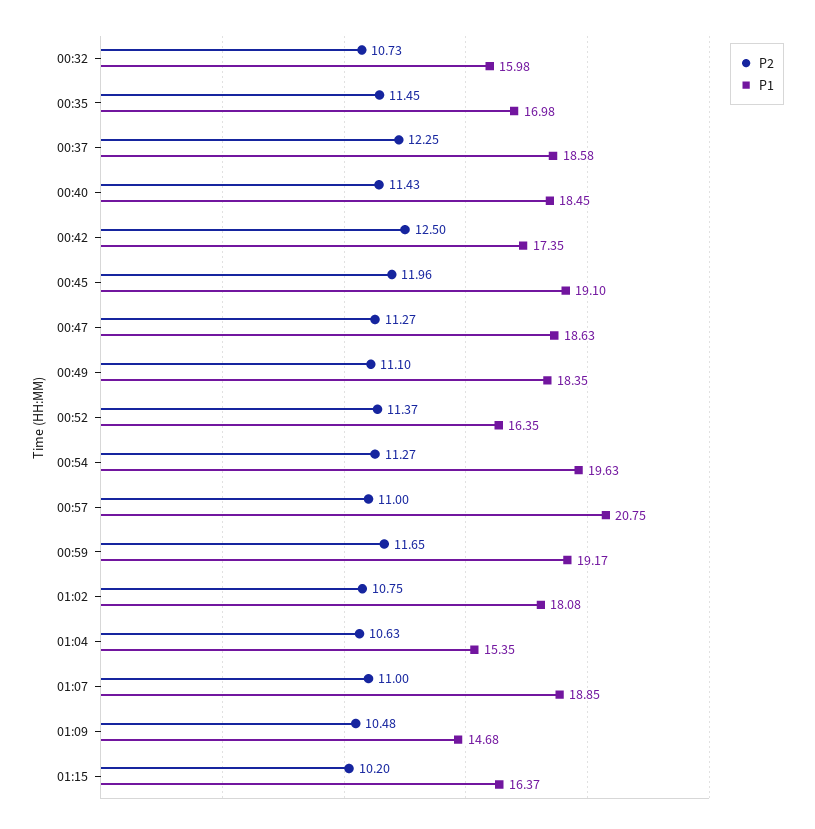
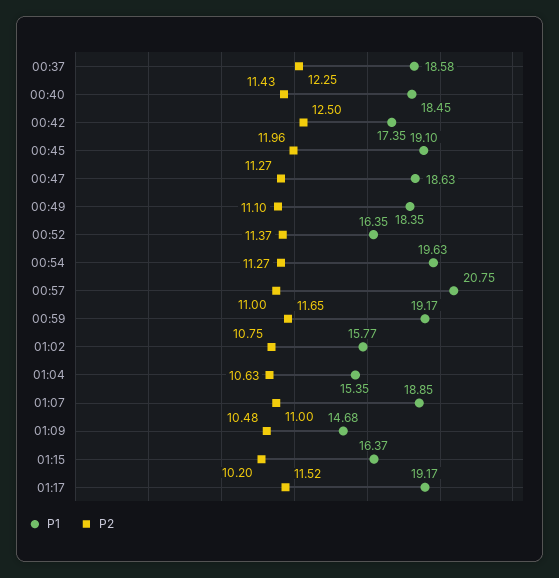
P2, 00:32: 10.73 -> none
P1, 00:32: 15.98 -> none
P2, 00:35: 11.45 -> none
P1, 00:35: 16.98 -> none
P1, 01:02: 18.08 -> 15.77
P1, 01:17: none -> 19.17
P2, 01:17: none -> 11.52

